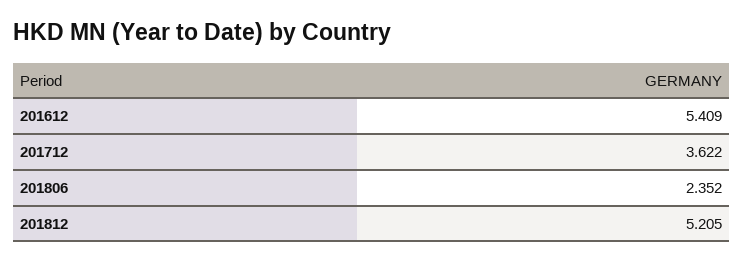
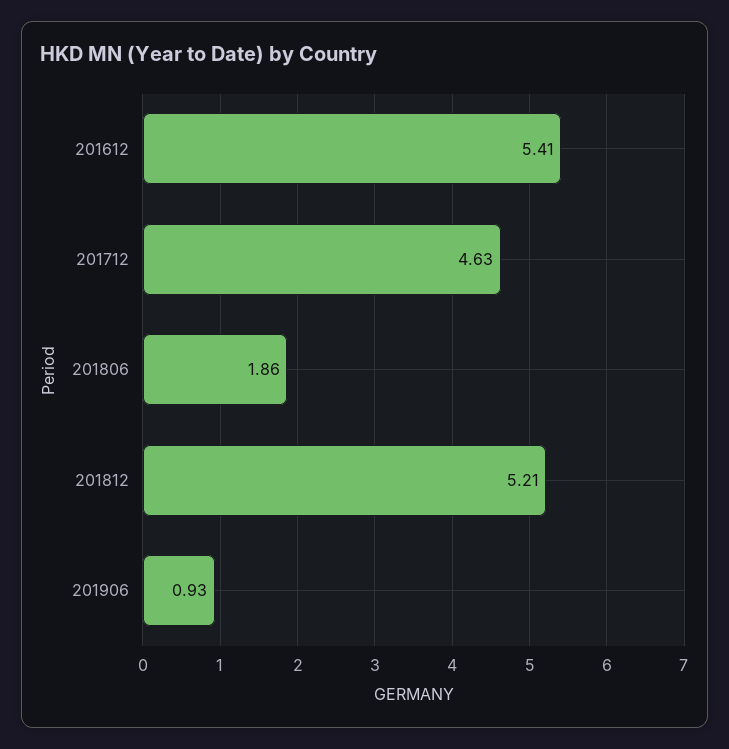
201712: 3.622 -> 4.63
201806: 2.352 -> 1.86
201906: none -> 0.93

